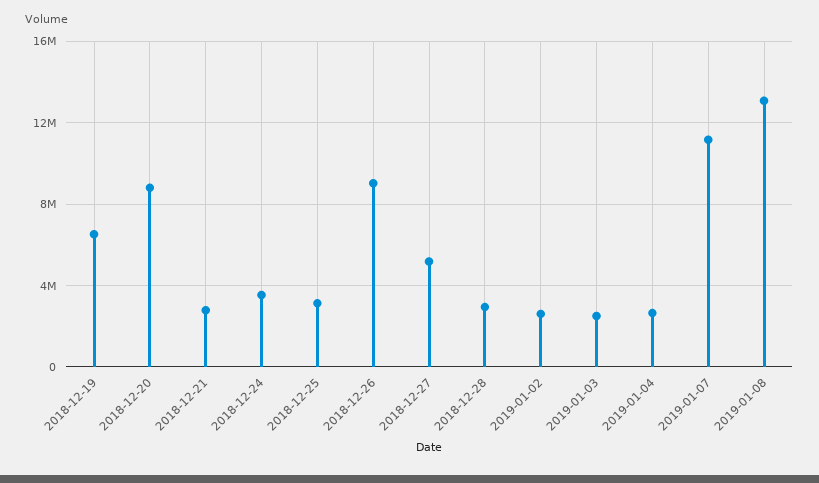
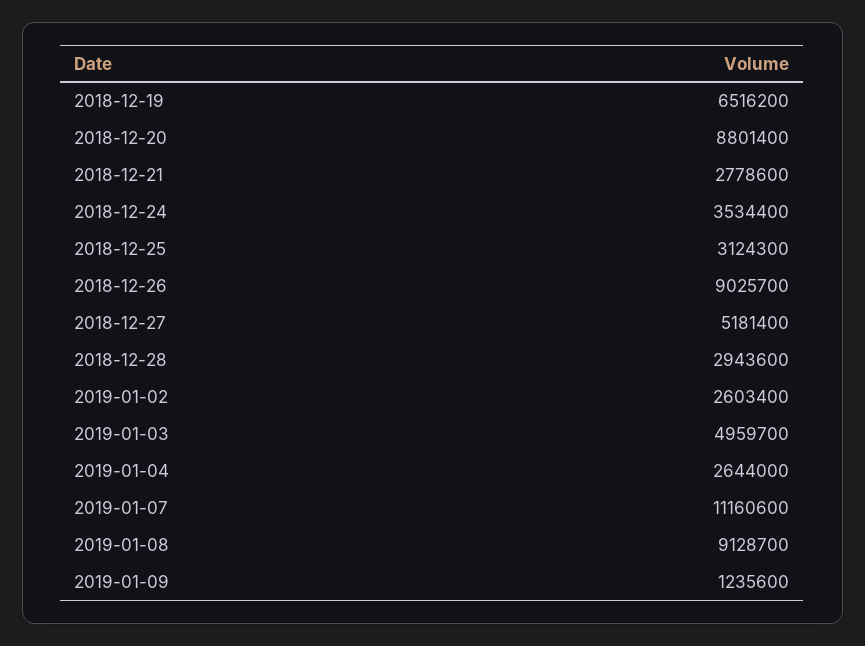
2019-01-03: 2500000 -> 4959700
2019-01-08: 13000000 -> 9128700
2019-01-09: none -> 1235600

